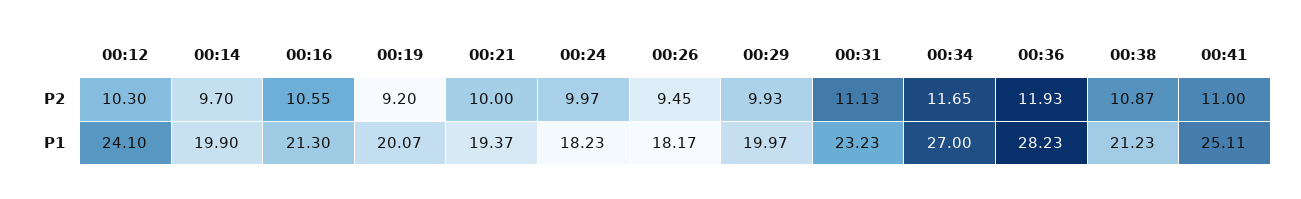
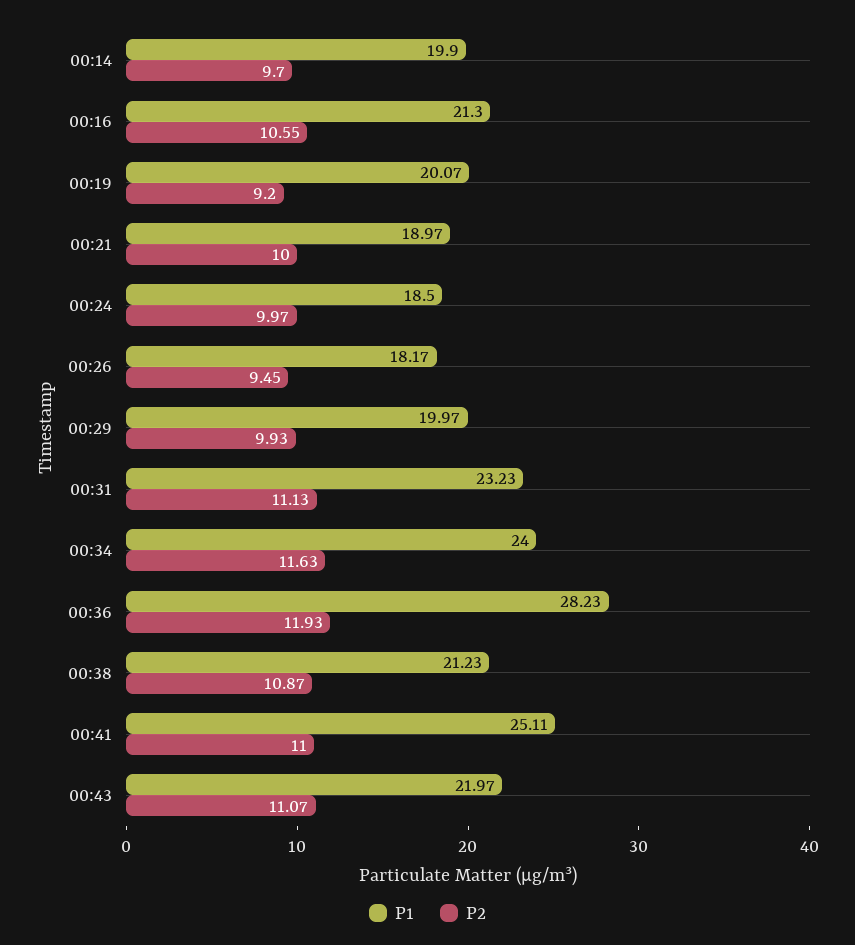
P2, 00:12: 10.3 -> none
P2, 00:34: 11.65 -> 11.63
P1, 00:12: 24.1 -> none
P1, 00:21: 19.37 -> 18.97
P1, 00:24: 18.23 -> 18.5
P1, 00:34: 27 -> 24
P1, 00:43: none -> 21.97
P2, 00:43: none -> 11.07

